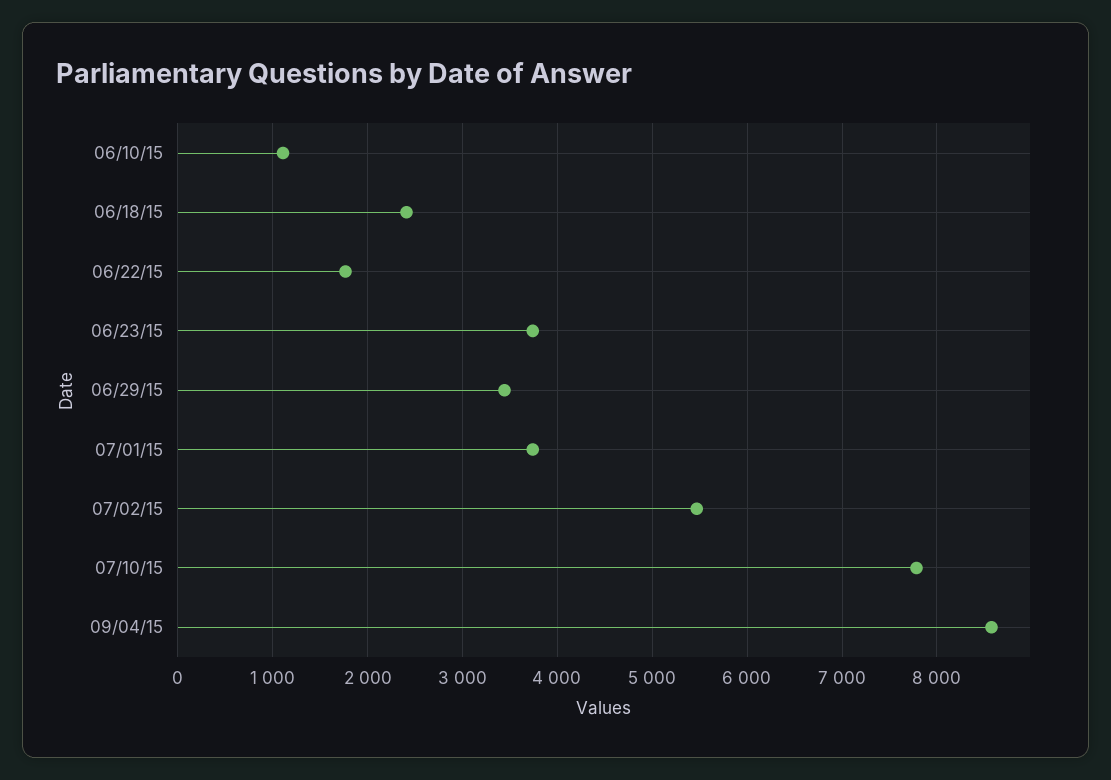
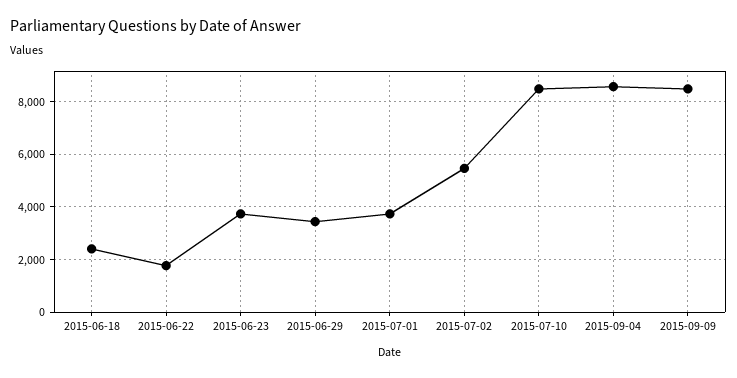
06/10/15: 1100 -> none
07/10/15: 7800 -> 8500
2015-09-09: none -> 8500

